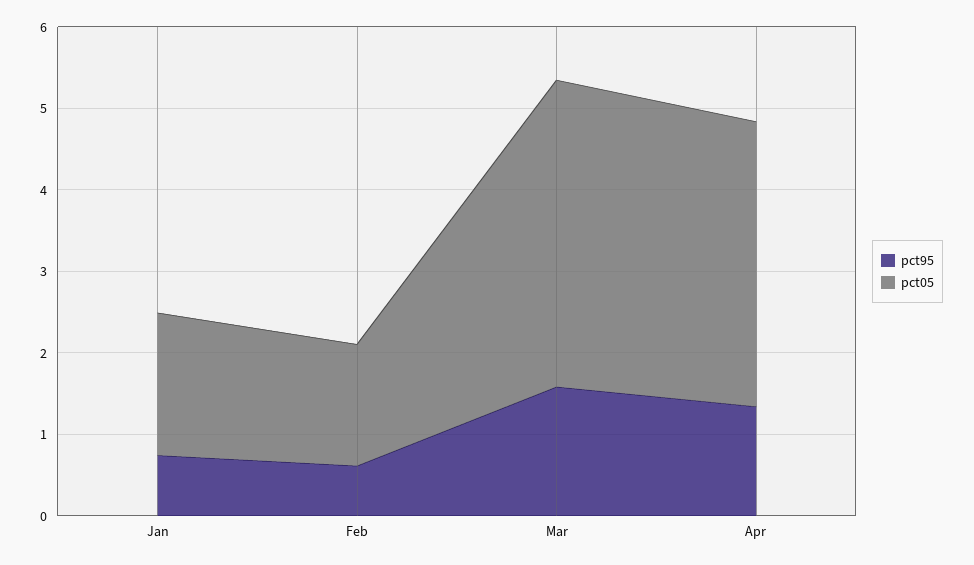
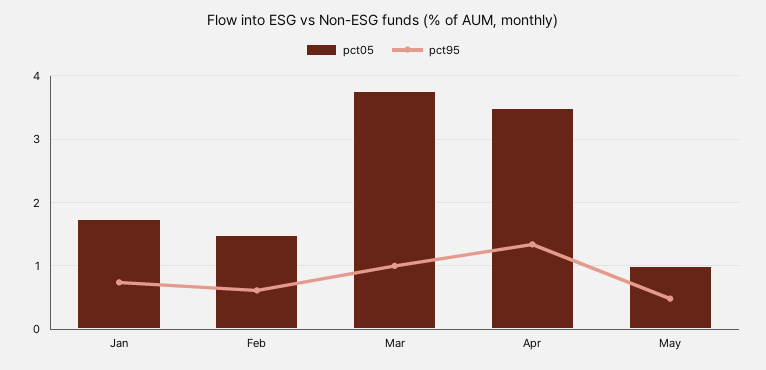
pct95, Mar: 1.6 -> 1
pct05, May: none -> 1
pct95, May: none -> 0.5

